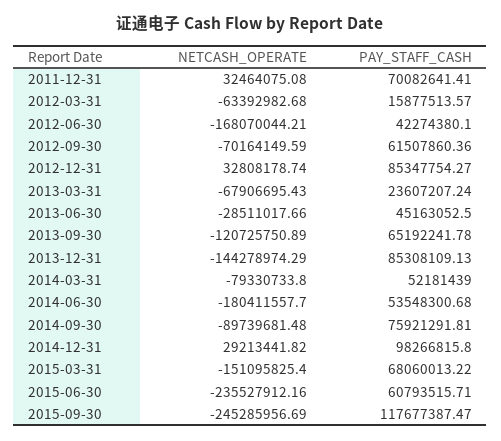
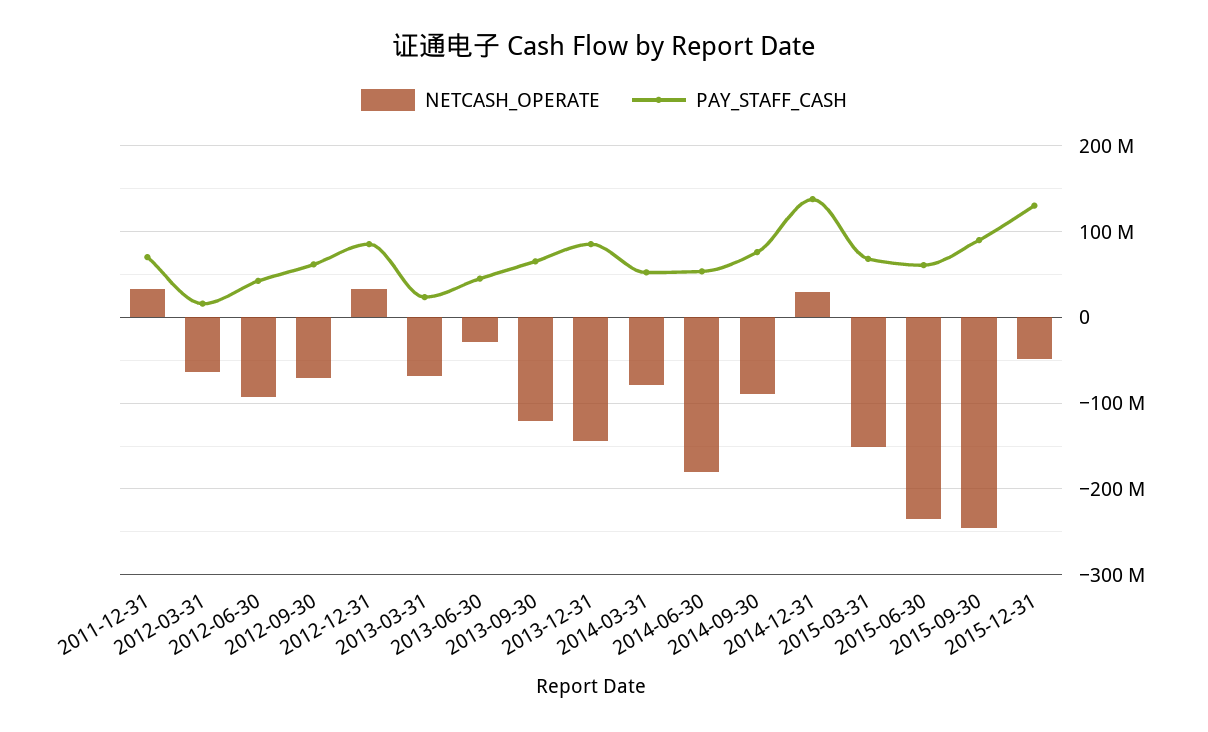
NETCASH_OPERATE, 2012-06-30: -168070044.21 -> -90000000
PAY_STAFF_CASH, 2014-12-31: 98266815.8 -> 140000000
PAY_STAFF_CASH, 2015-09-30: 117677387.47 -> 90000000
NETCASH_OPERATE, 2015-12-31: none -> -50000000
PAY_STAFF_CASH, 2015-12-31: none -> 130000000

